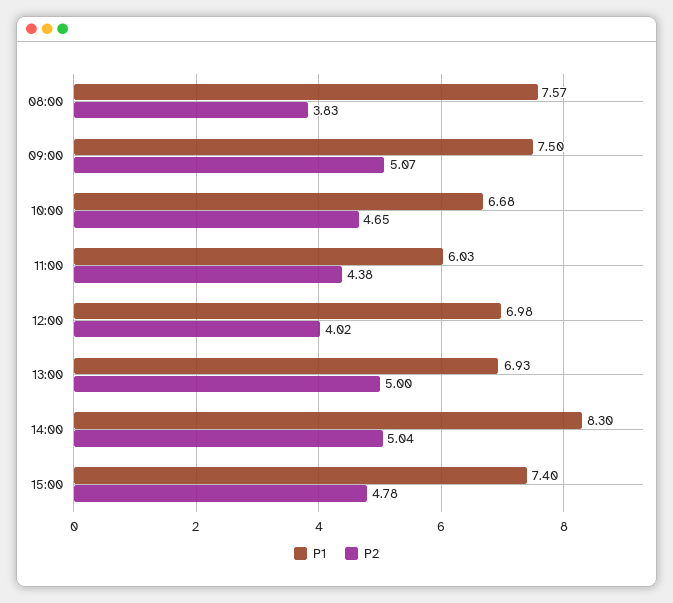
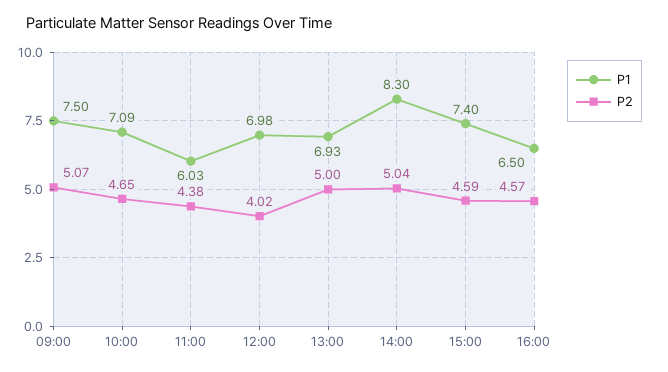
P1, 08:00: 7.57 -> none
P2, 08:00: 3.83 -> none
P1, 10:00: 6.68 -> 7.09
P2, 15:00: 4.78 -> 4.59
P1, 16:00: none -> 6.5
P2, 16:00: none -> 4.57

